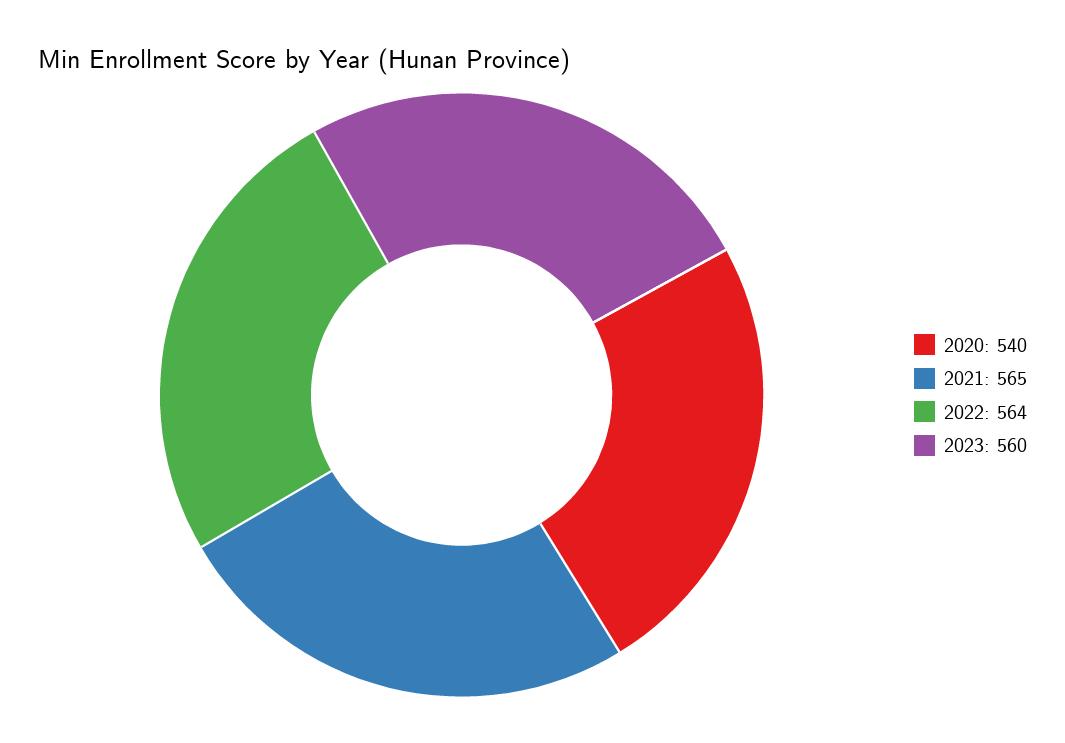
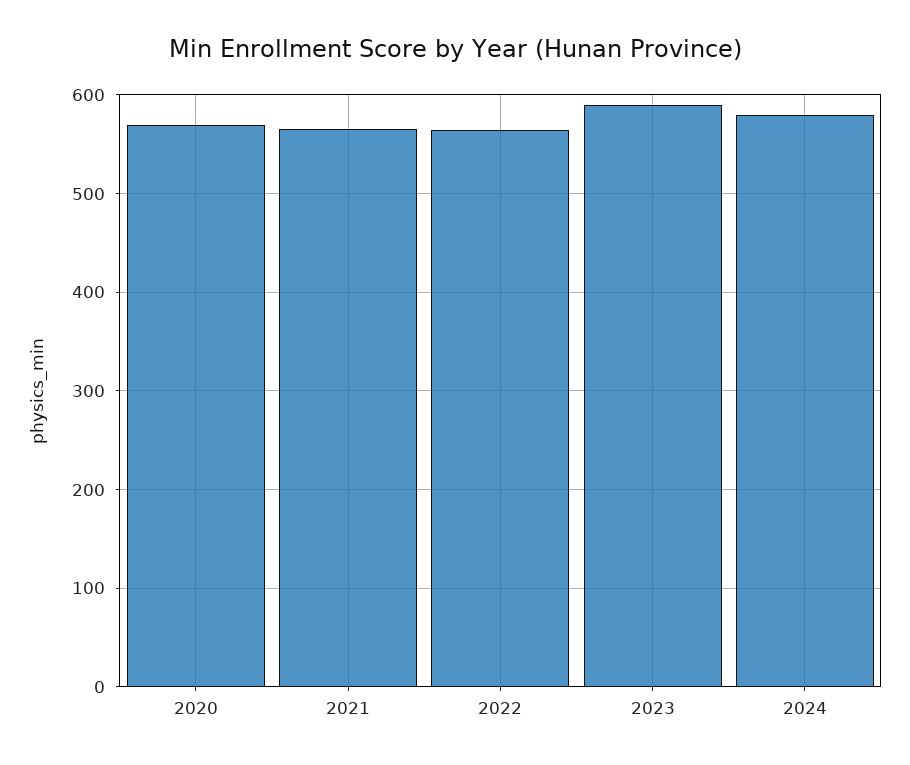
2020: 540 -> 570
2023: 560 -> 590
2024: none -> 580

